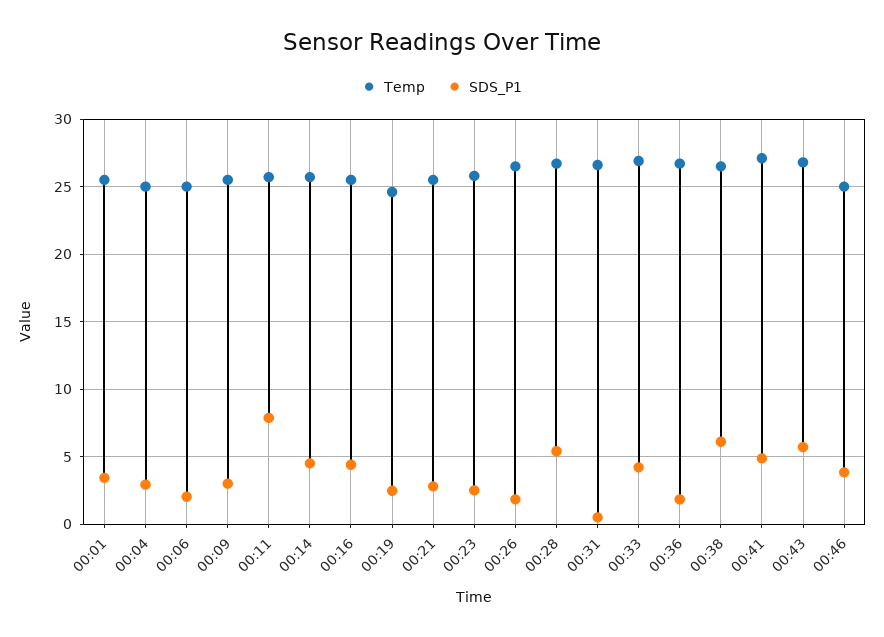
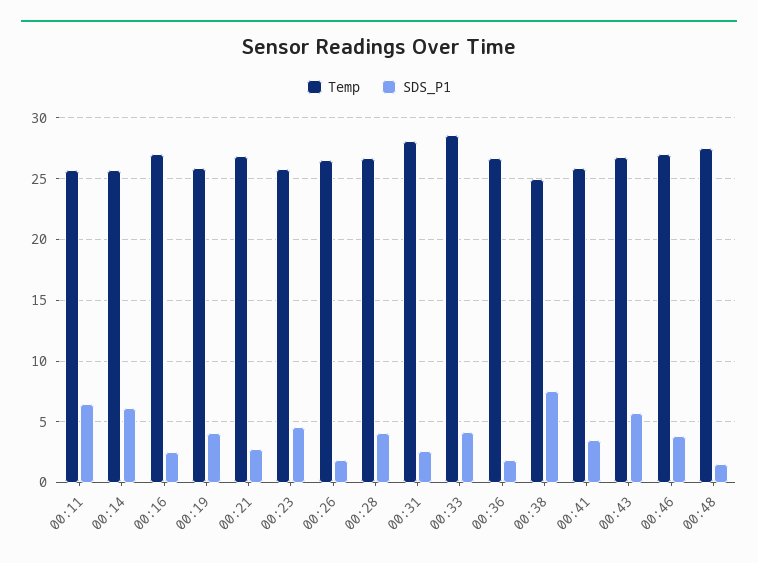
Temp, 00:01: 25.5 -> none
SDS_P1, 00:01: 3.5 -> none
Temp, 00:04: 25 -> none
SDS_P1, 00:04: 3 -> none
Temp, 00:06: 25 -> none
SDS_P1, 00:06: 2 -> none
Temp, 00:09: 25.5 -> none
SDS_P1, 00:09: 3 -> none
SDS_P1, 00:11: 8 -> 6.5
SDS_P1, 00:14: 4.5 -> 6
Temp, 00:16: 25.5 -> 27
SDS_P1, 00:16: 4.5 -> 2.5
Temp, 00:19: 24.5 -> 26
SDS_P1, 00:19: 2.5 -> 4
Temp, 00:21: 25.5 -> 27
SDS_P1, 00:23: 2.5 -> 4.5
SDS_P1, 00:28: 5.5 -> 4
Temp, 00:31: 26.5 -> 28
SDS_P1, 00:31: 0.5 -> 2.5
Temp, 00:33: 27 -> 28.5
Temp, 00:38: 26.5 -> 25
SDS_P1, 00:38: 6 -> 7.5
Temp, 00:41: 27 -> 26
SDS_P1, 00:41: 5 -> 3.5
Temp, 00:46: 25 -> 27
Temp, 00:48: none -> 27.5
SDS_P1, 00:48: none -> 1.5

